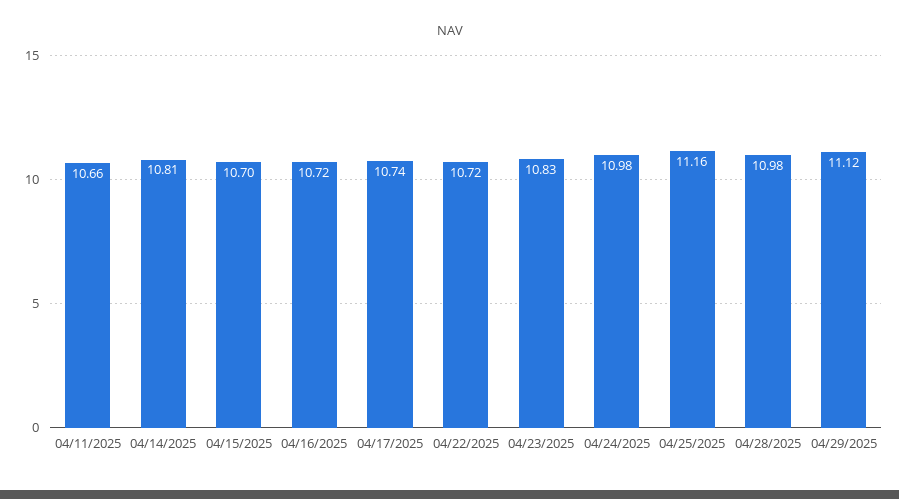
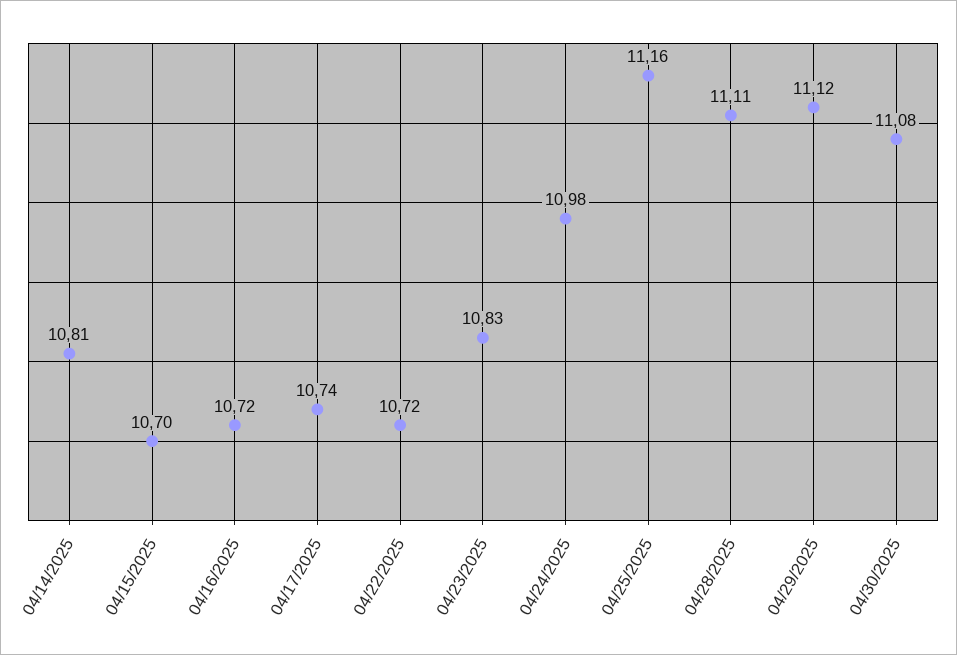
04/11/2025: 10.66 -> none
04/28/2025: 10.98 -> 11.11
04/30/2025: none -> 11.08

